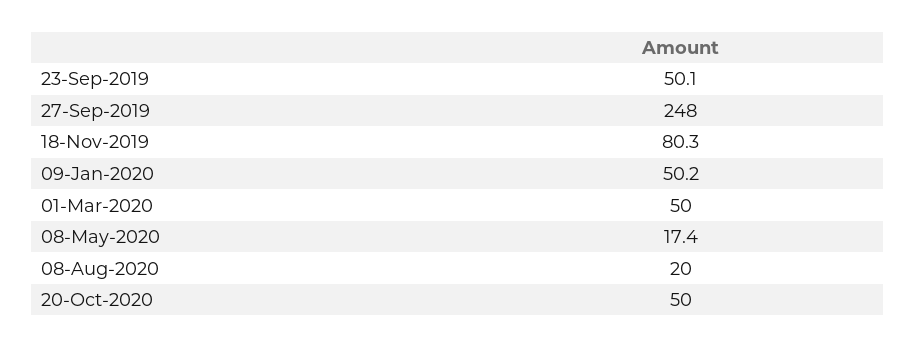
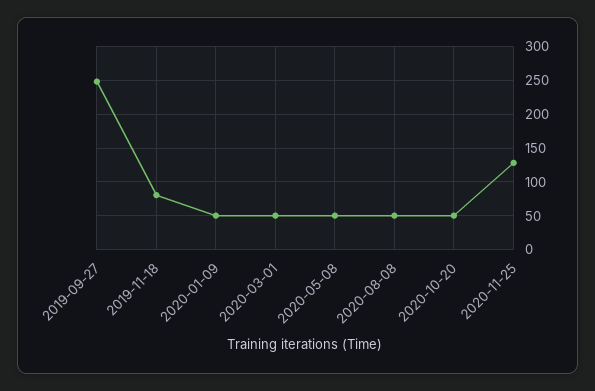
23-Sep-2019: 50.1 -> none
08-May-2020: 17.4 -> 50
08-Aug-2020: 20 -> 50
2020-11-25: none -> 130

